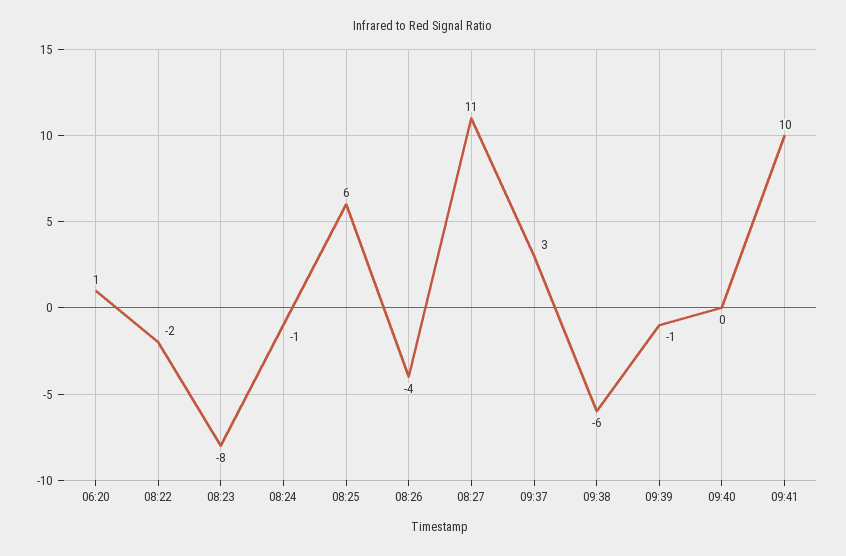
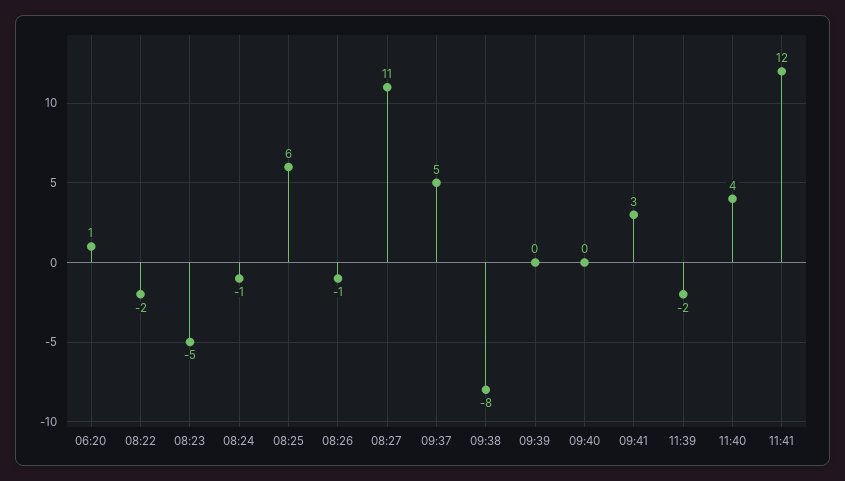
08:23: -8 -> -5
08:26: -4 -> -1
09:37: 3 -> 5
09:38: -6 -> -8
09:39: -1 -> 0
09:41: 10 -> 3
11:39: none -> -2
11:40: none -> 4
11:41: none -> 12

